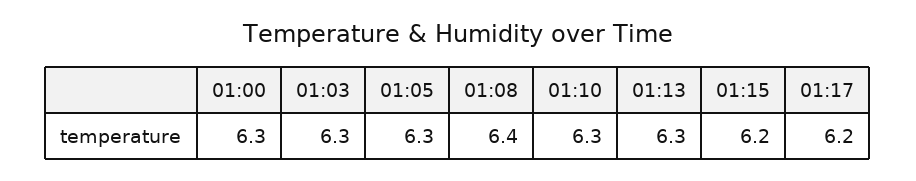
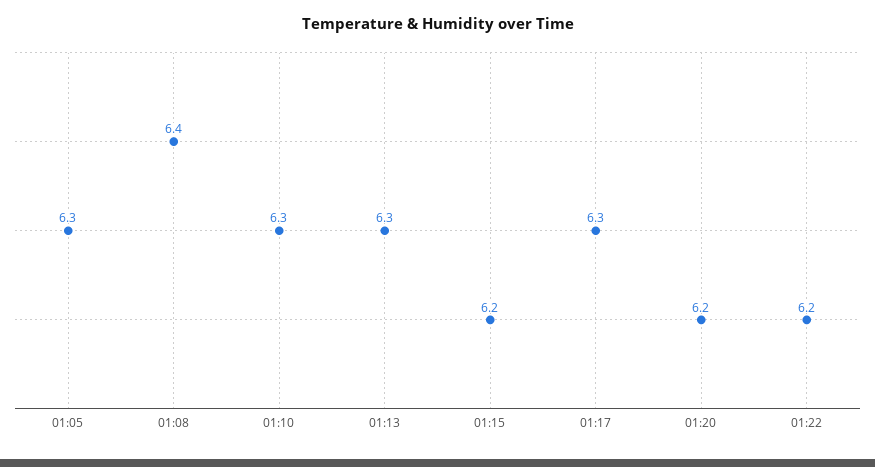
01:00: 6.3 -> none
01:03: 6.3 -> none
01:17: 6.2 -> 6.3
01:20: none -> 6.2
01:22: none -> 6.2

